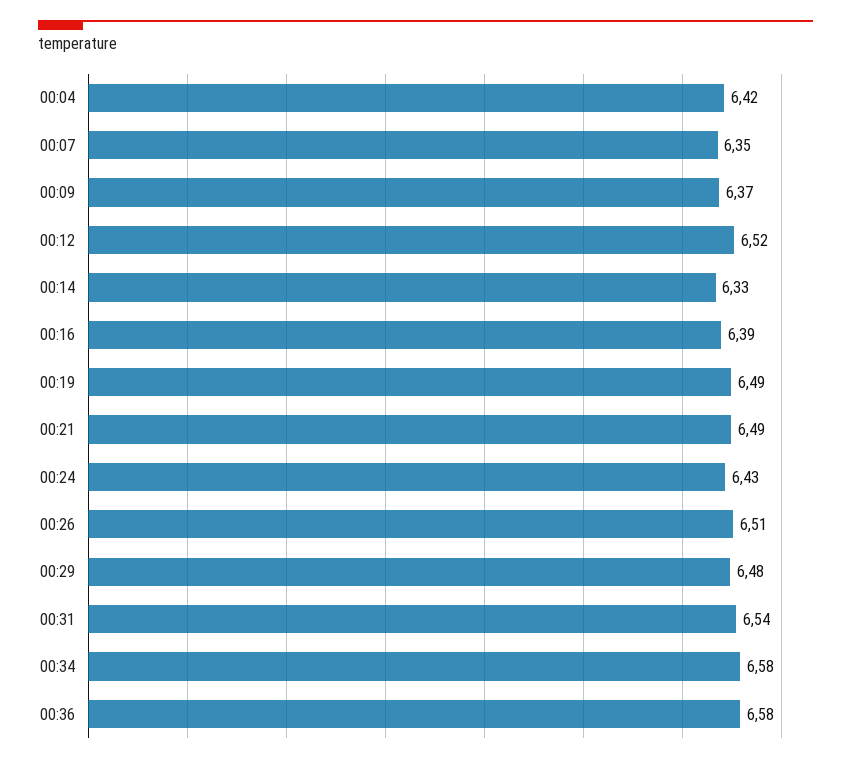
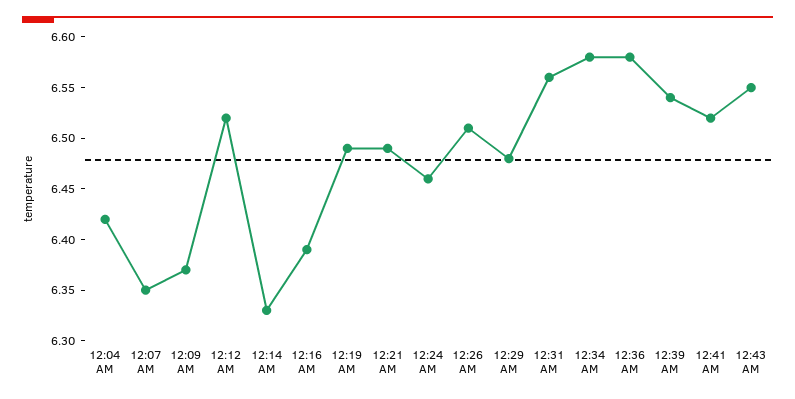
00:24: 6.43 -> 6.46
00:31: 6.54 -> 6.56
12:39 AM: none -> 6.54
12:41 AM: none -> 6.52
12:43 AM: none -> 6.55

